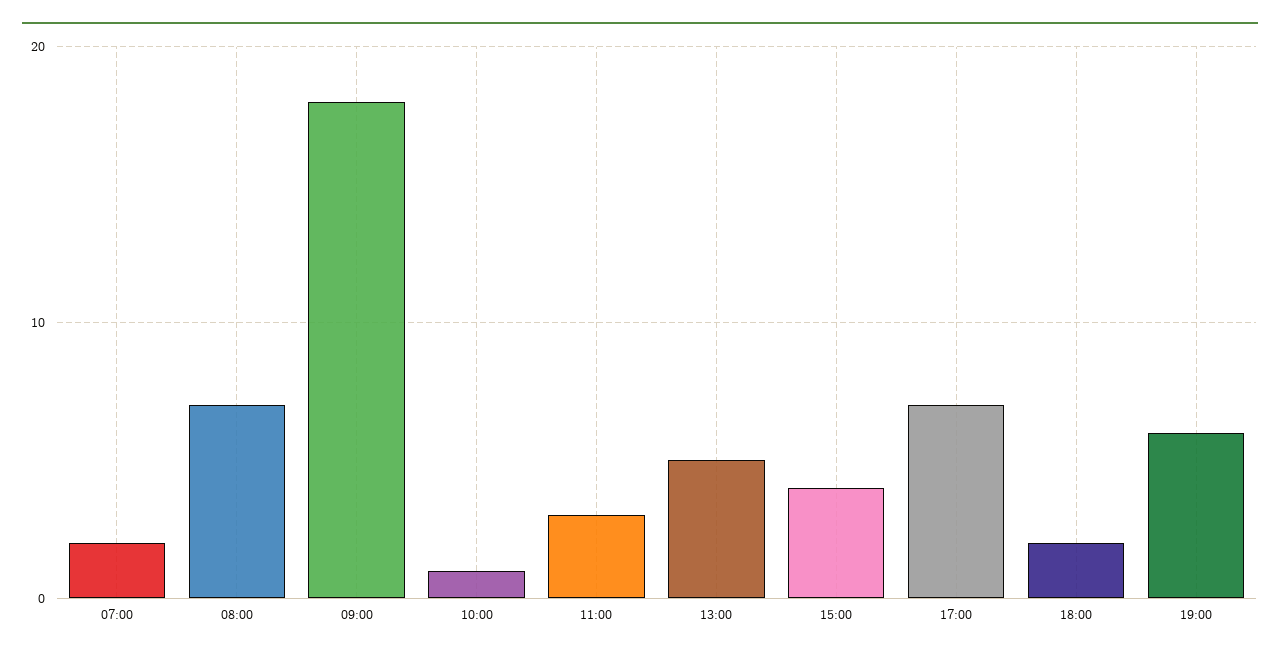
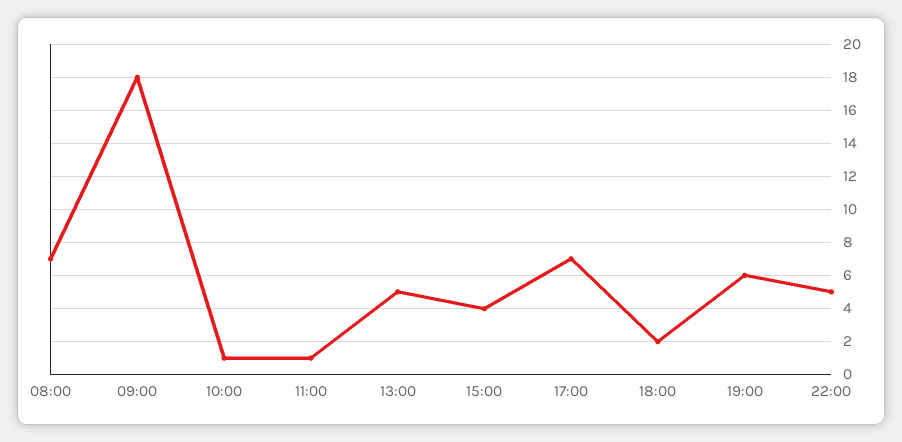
07:00: 2 -> none
11:00: 3 -> 1
22:00: none -> 5

